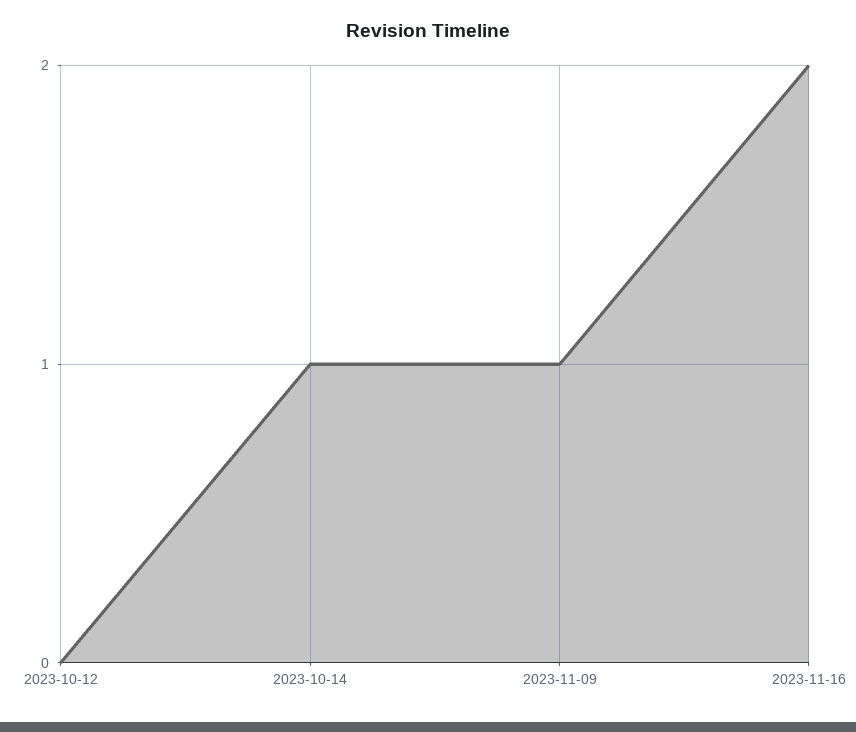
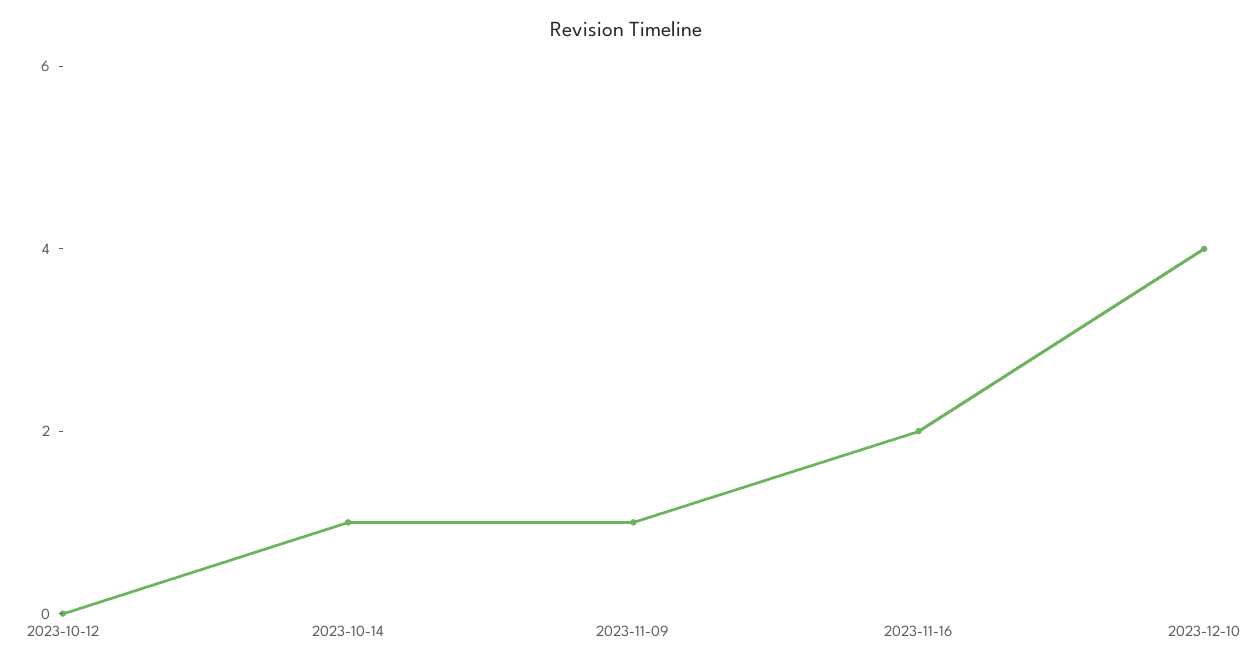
2023-12-10: none -> 4

